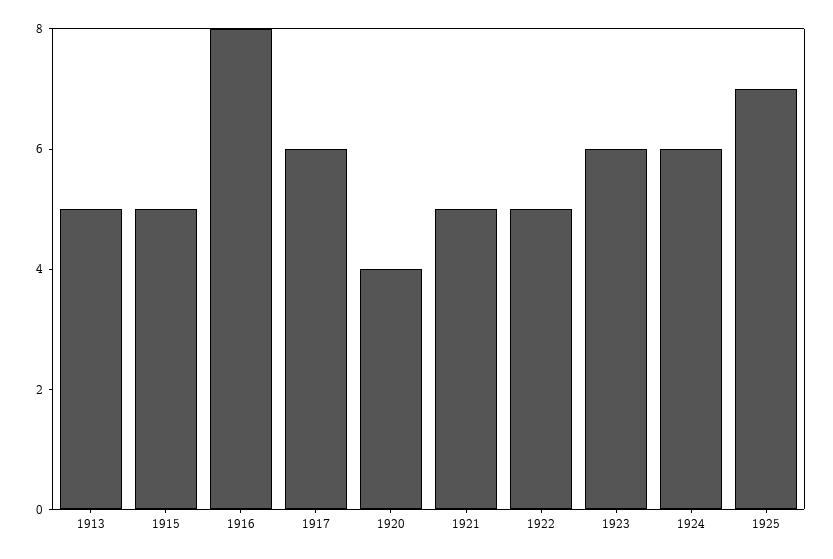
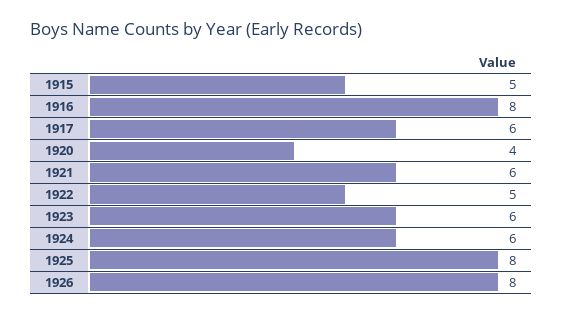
1913: 5 -> none
1921: 5 -> 6
1925: 7 -> 8
1926: none -> 8

